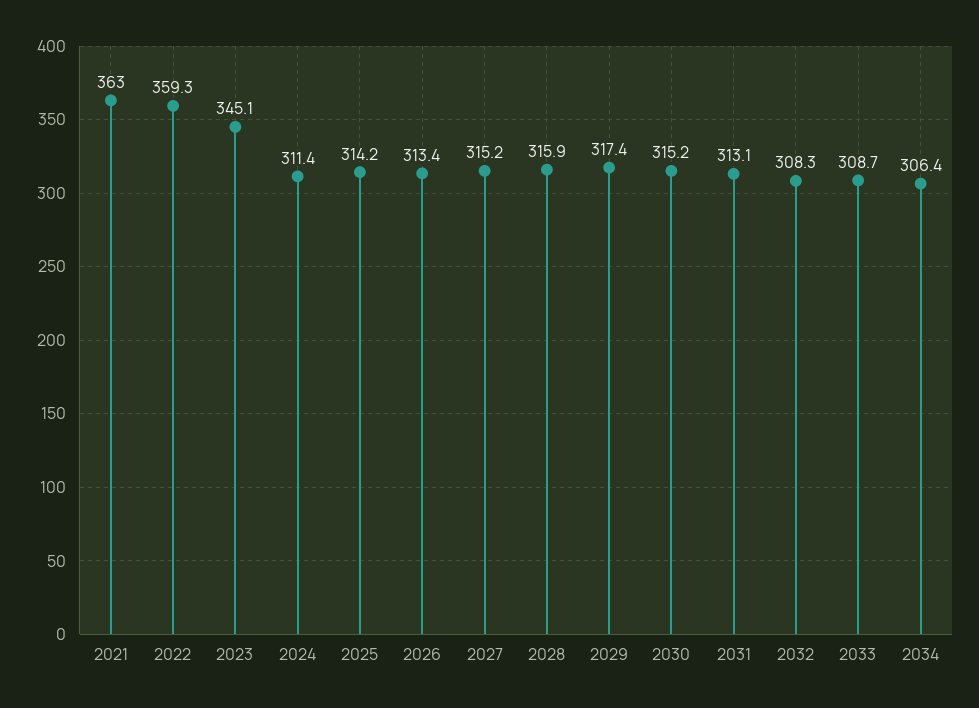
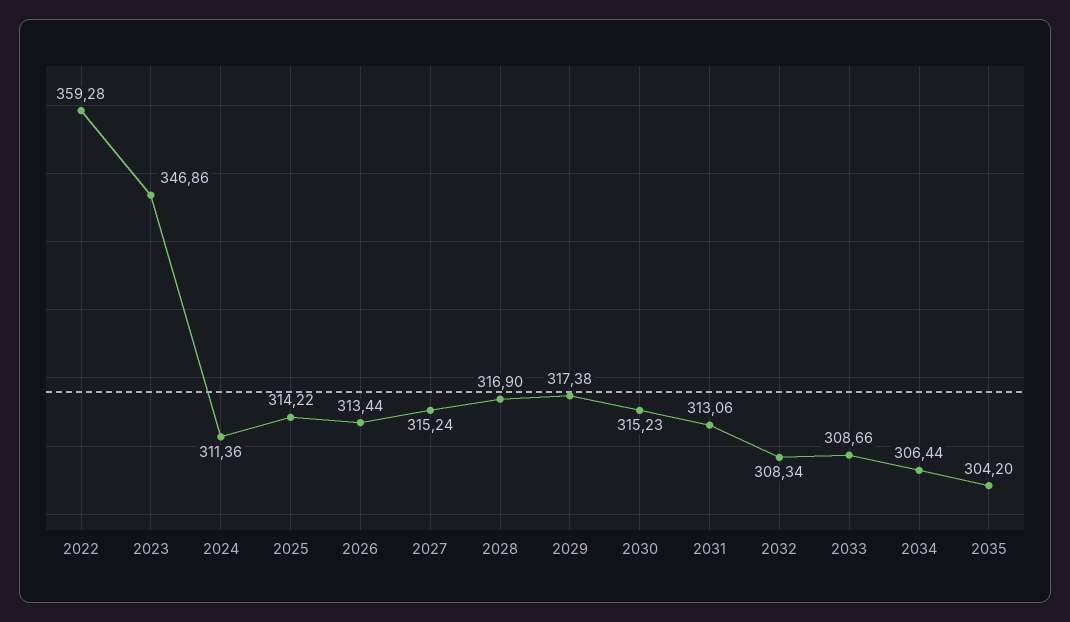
2021: 363 -> none
2023: 345.1 -> 346.86
2028: 315.9 -> 316.9
2035: none -> 304.2

